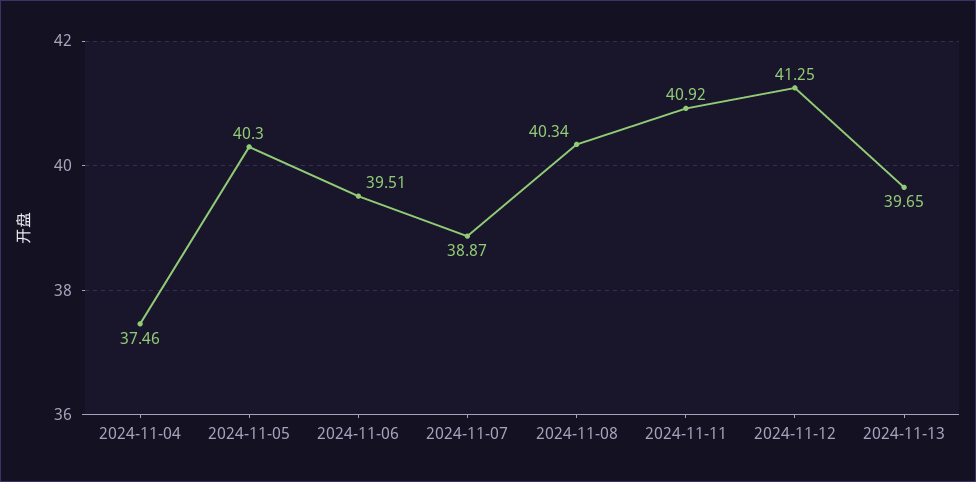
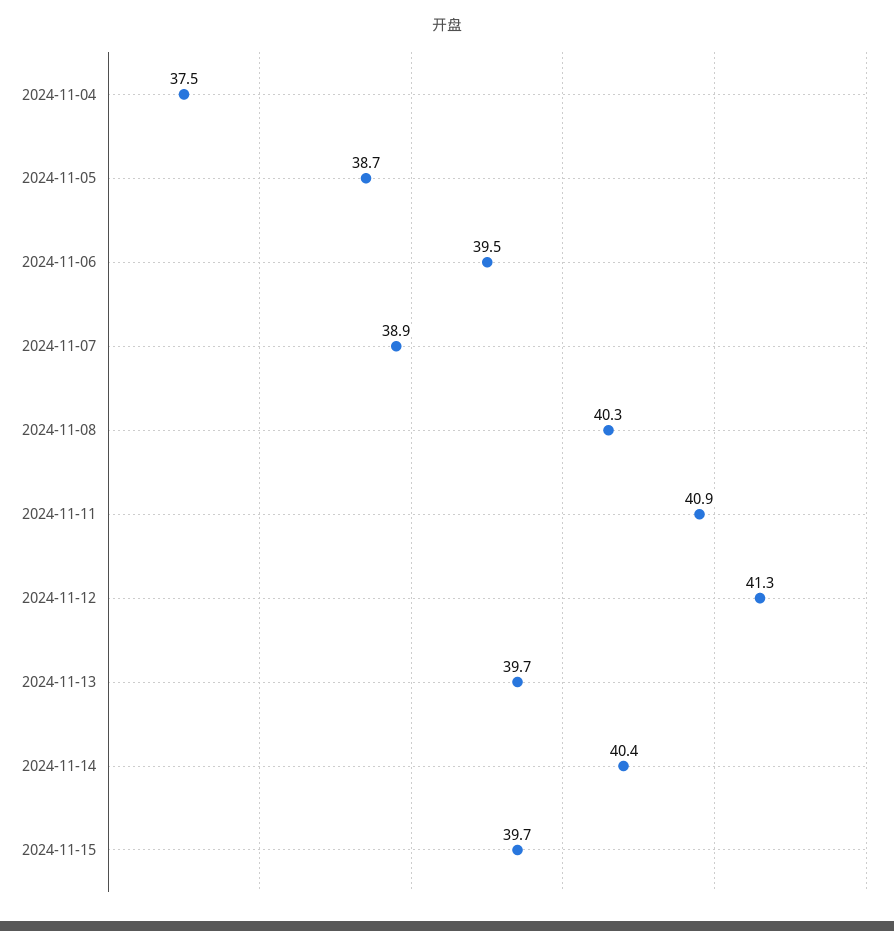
2024-11-05: 40.3 -> 38.7
2024-11-14: none -> 40.4
2024-11-15: none -> 39.7

